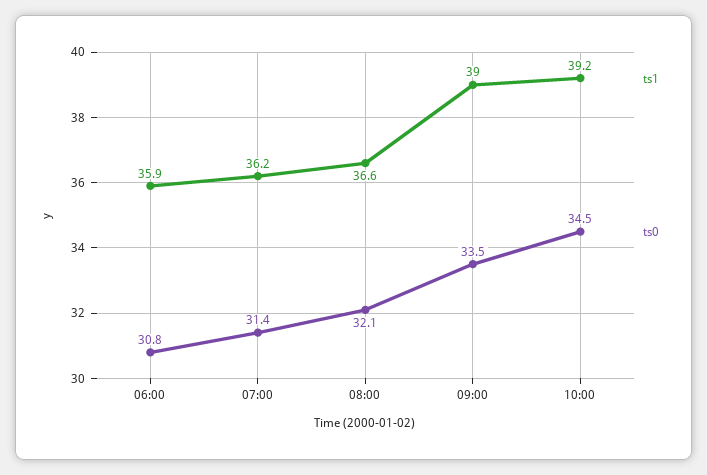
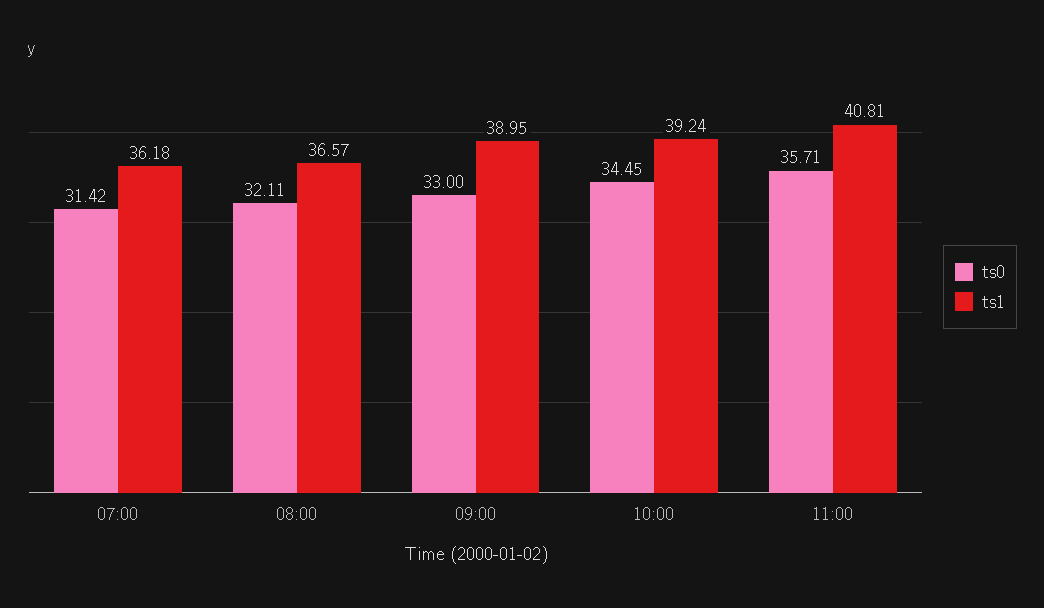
ts1, 06:00: 35.9 -> none
ts0, 06:00: 30.8 -> none
ts0, 09:00: 33.5 -> 33
ts0, 11:00: none -> 35.71
ts1, 11:00: none -> 40.81

